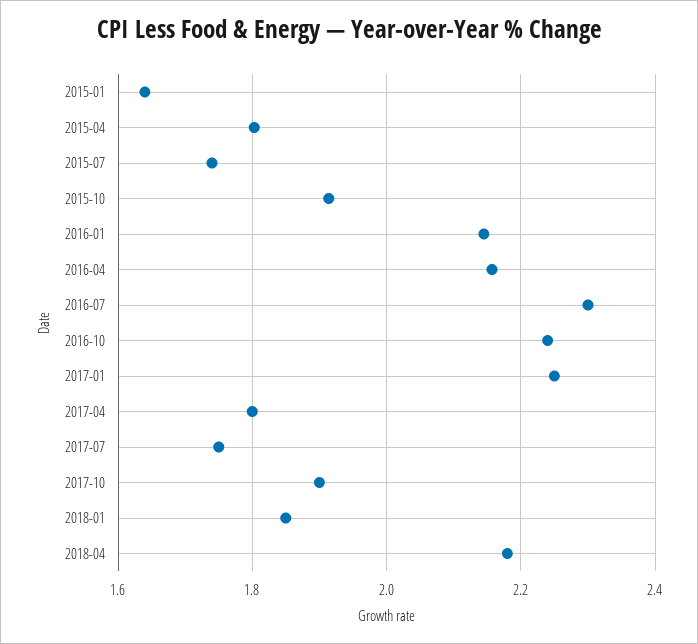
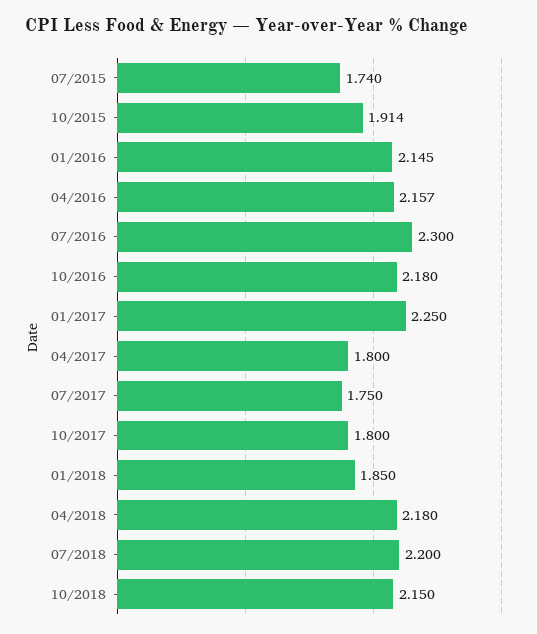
2015-01: 1.64 -> none
2015-04: 1.8 -> none
2016-10: 2.24 -> 2.18
2017-10: 1.9 -> 1.8
07/2018: none -> 2.2
10/2018: none -> 2.15

